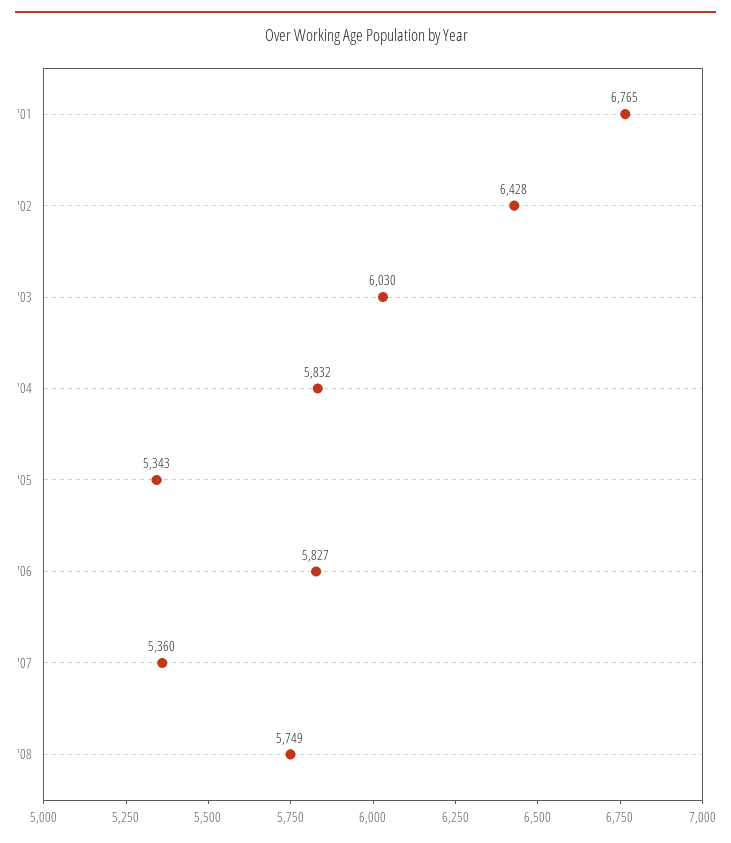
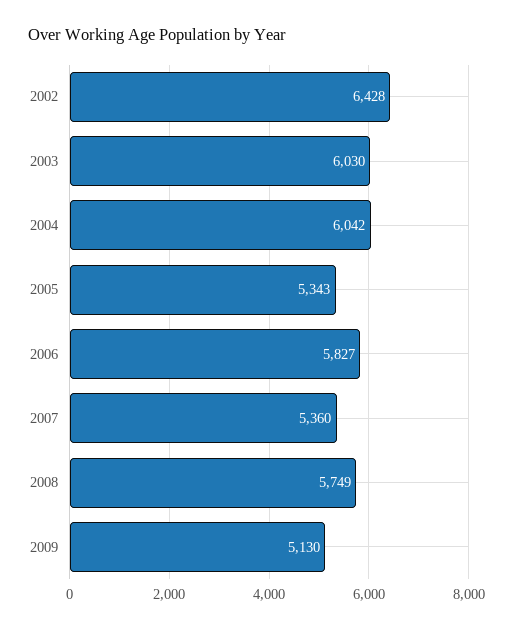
'01: 6765 -> none
'04: 5832 -> 6042
2009: none -> 5130

